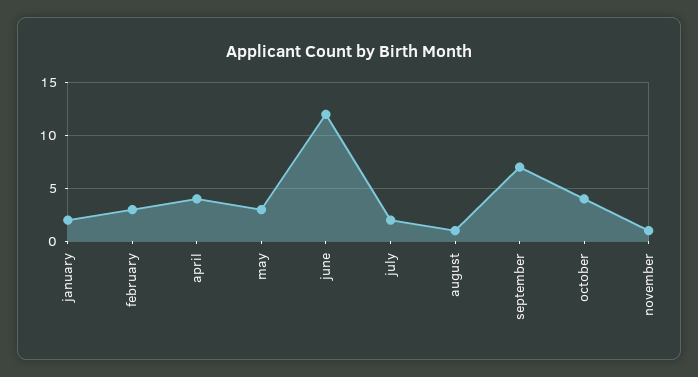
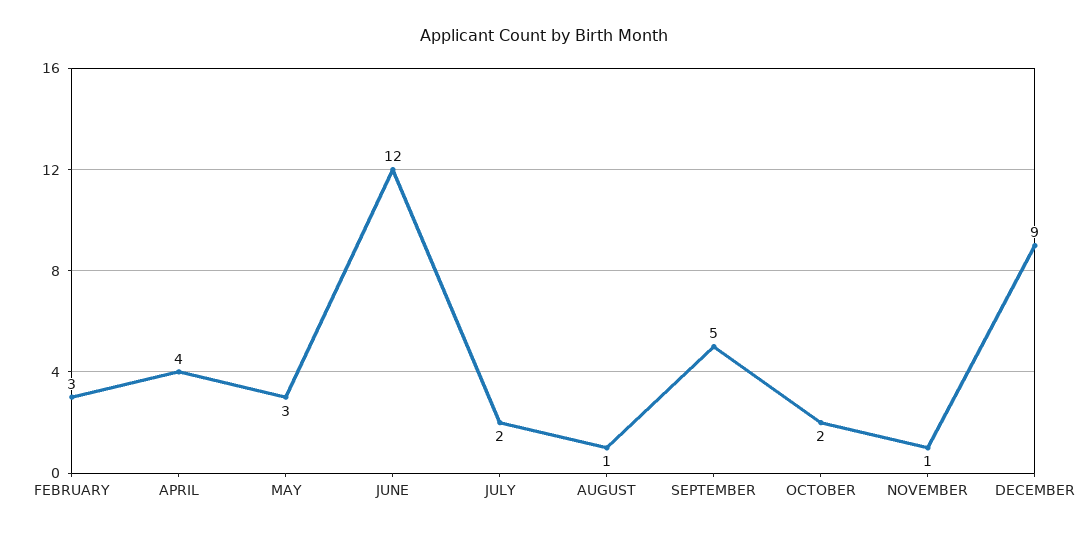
january: 2 -> none
september: 7 -> 5
october: 4 -> 2
DECEMBER: none -> 9

